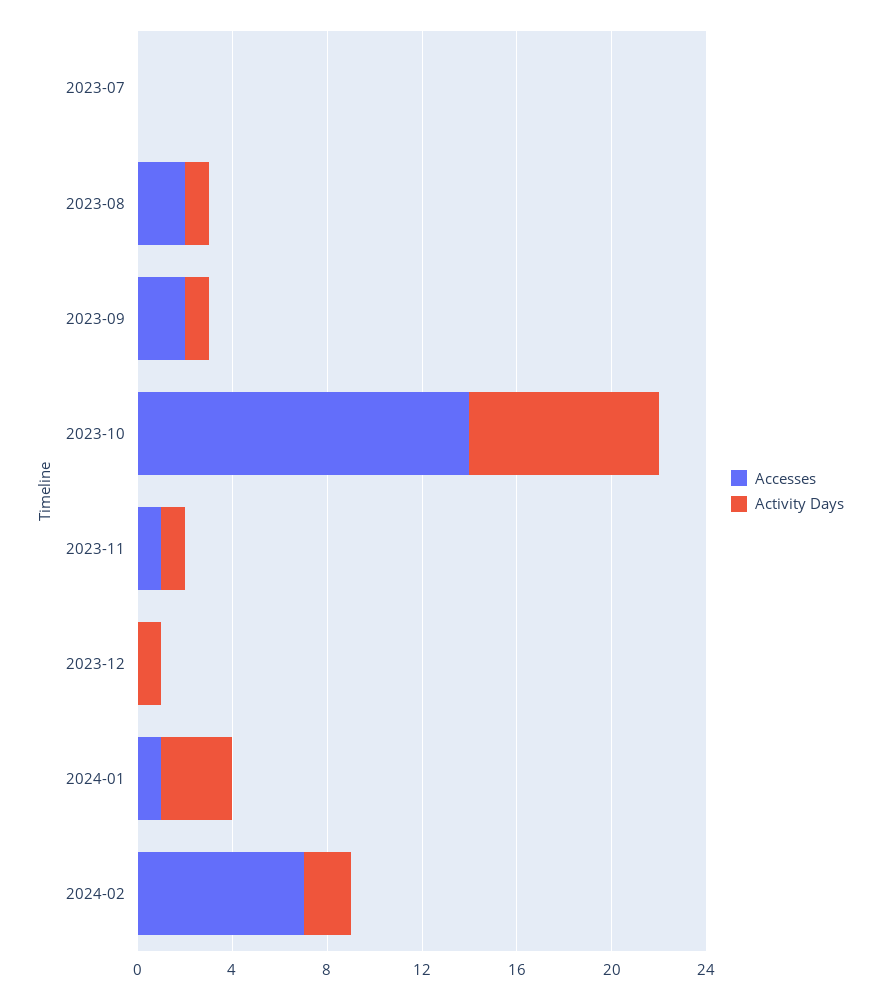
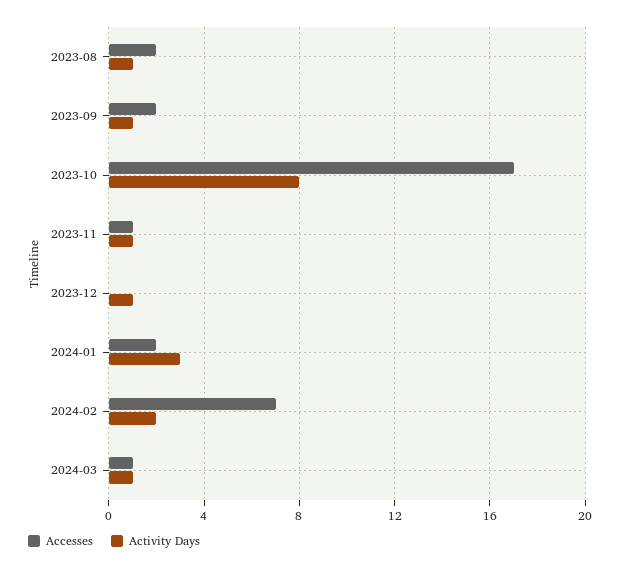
Accesses, 2023-07: 0 -> none
Activity Days, 2023-07: 0 -> none
Accesses, 2023-10: 14 -> 17
Accesses, 2024-01: 1 -> 2
Accesses, 2024-03: none -> 1
Activity Days, 2024-03: none -> 1

